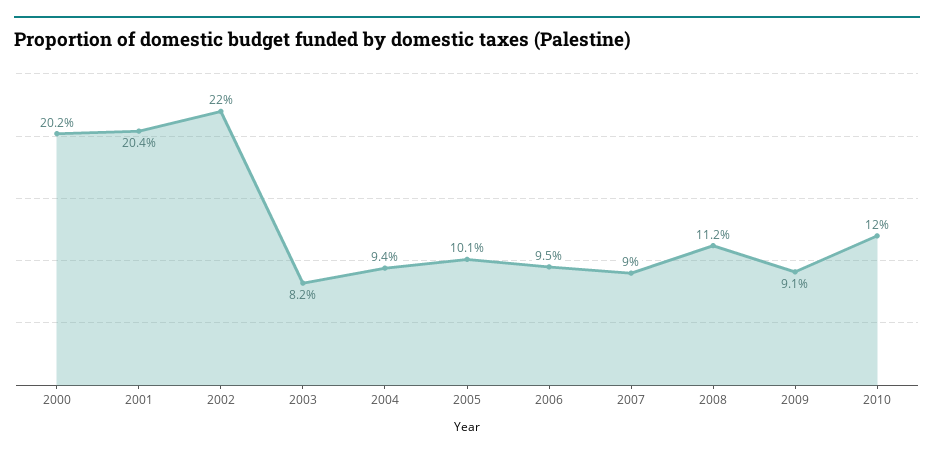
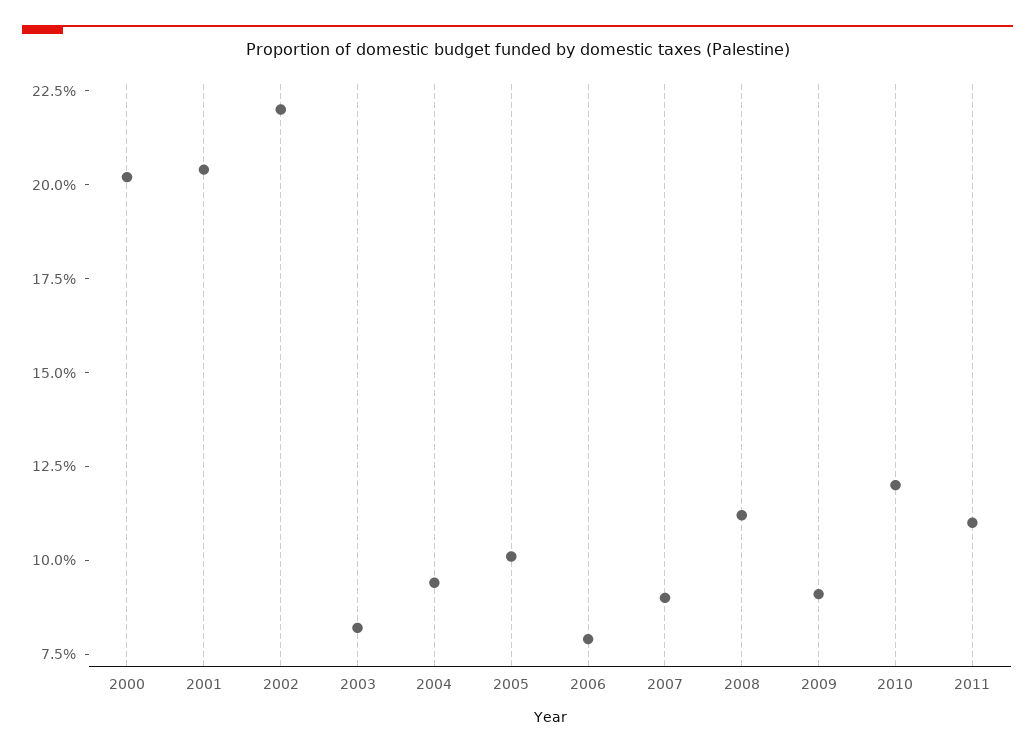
2006: 9.5 -> 8
2011: none -> 11

